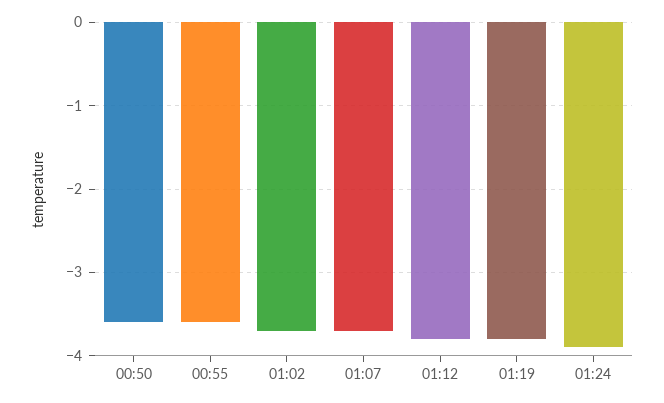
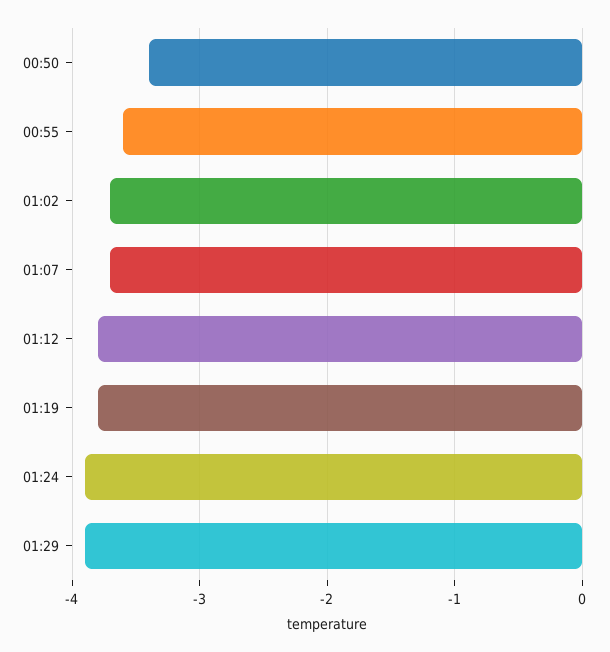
00:50: -3.6 -> -3.4
01:29: none -> -3.9

